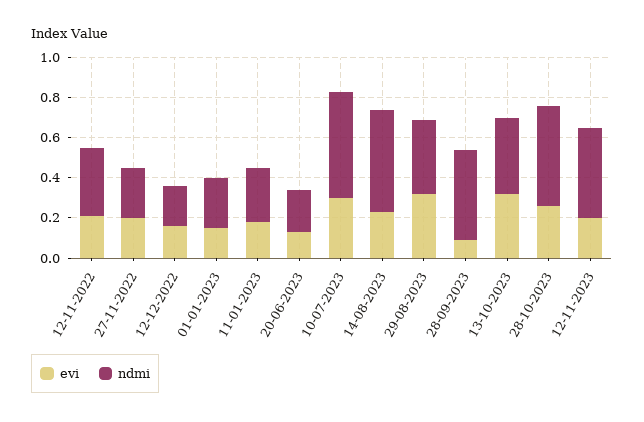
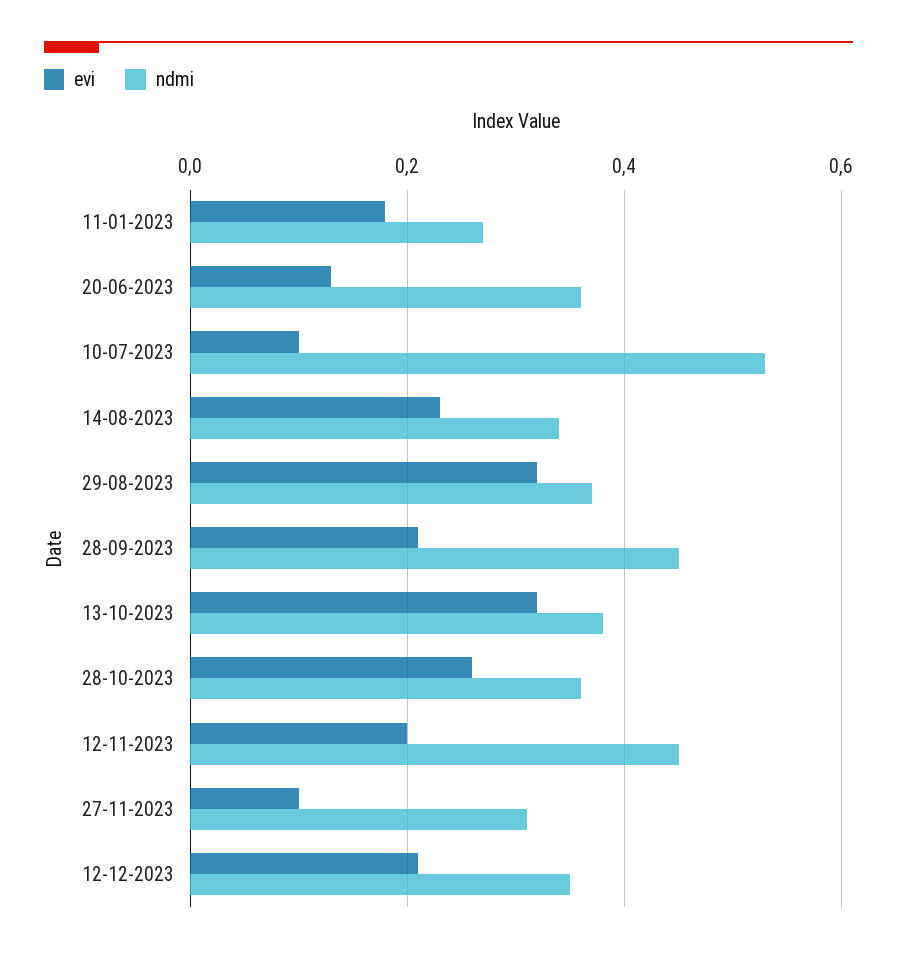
evi, 12-11-2022: 0.2 -> none
ndmi, 12-11-2022: 0.35 -> none
evi, 27-11-2022: 0.2 -> none
ndmi, 27-11-2022: 0.25 -> none
evi, 12-12-2022: 0.15 -> none
ndmi, 12-12-2022: 0.2 -> none
evi, 01-01-2023: 0.15 -> none
ndmi, 01-01-2023: 0.25 -> none
ndmi, 20-06-2023: 0.2 -> 0.35
evi, 10-07-2023: 0.3 -> 0.1
ndmi, 14-08-2023: 0.5 -> 0.35
evi, 28-09-2023: 0.1 -> 0.2
ndmi, 28-10-2023: 0.5 -> 0.35
evi, 27-11-2023: none -> 0.1
ndmi, 27-11-2023: none -> 0.3
evi, 12-12-2023: none -> 0.2
ndmi, 12-12-2023: none -> 0.35

